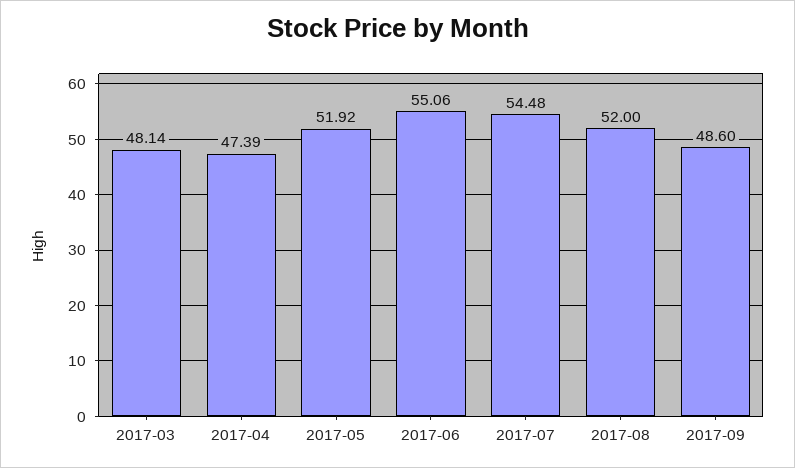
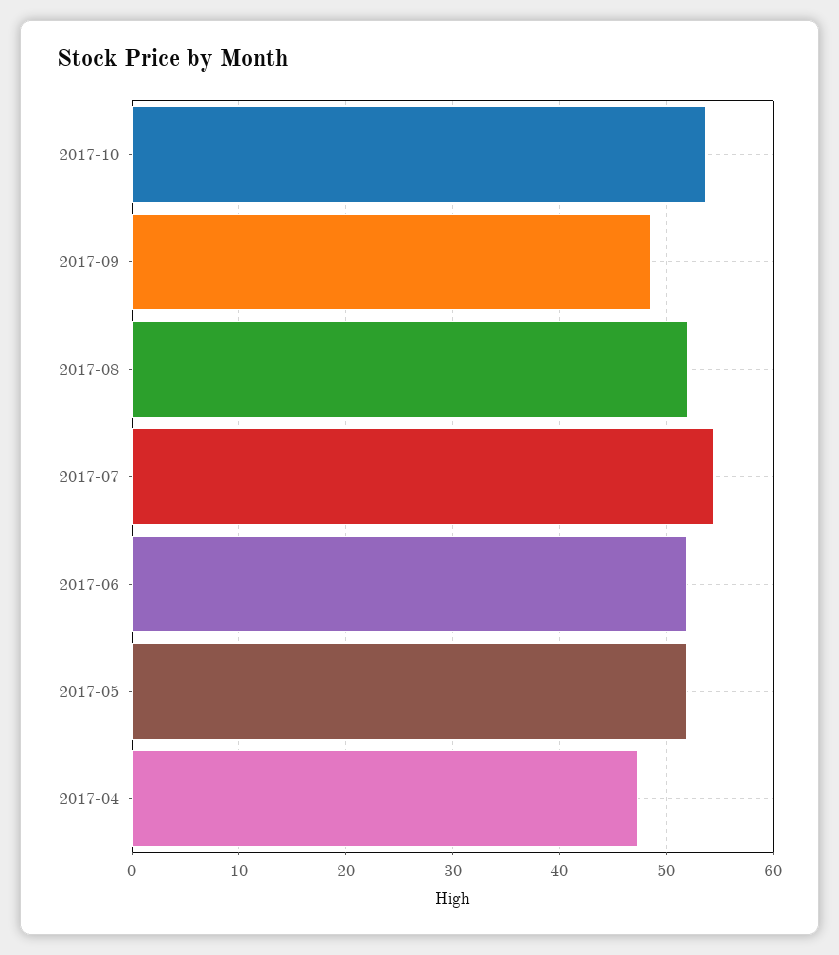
2017-03: 48.14 -> none
2017-06: 55.06 -> 52
2017-10: none -> 54

